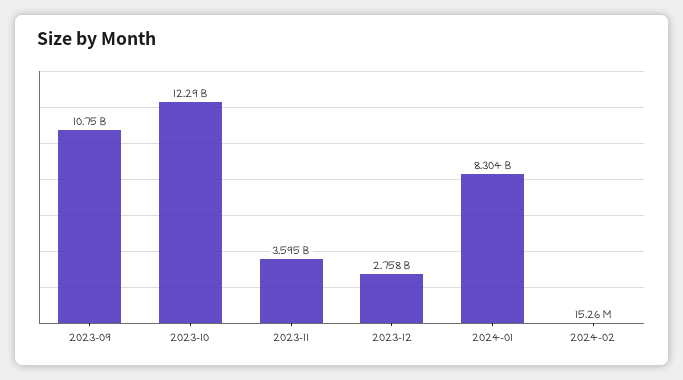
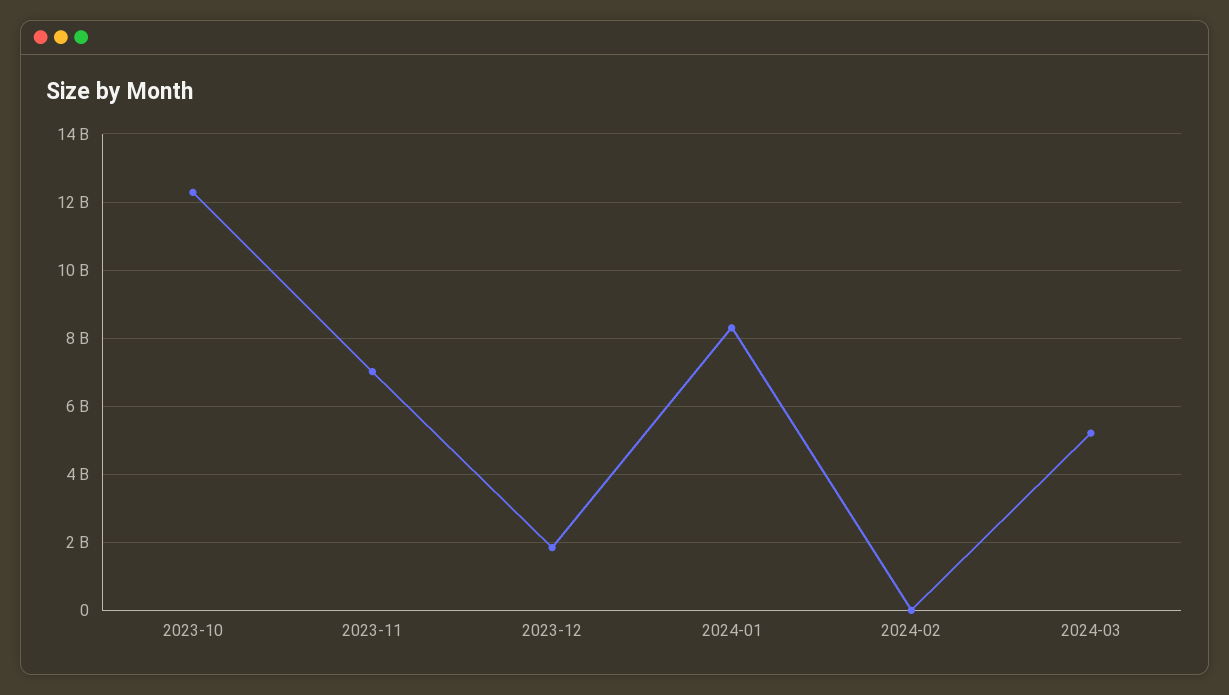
2023-09: 10750000000 -> none
2023-11: 3595000000 -> 7000000000
2023-12: 2758000000 -> 1800000000
2024-03: none -> 5200000000

